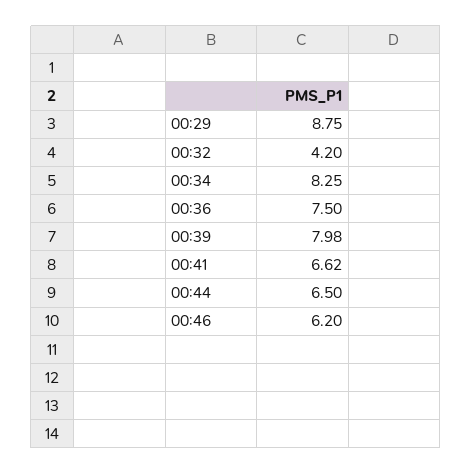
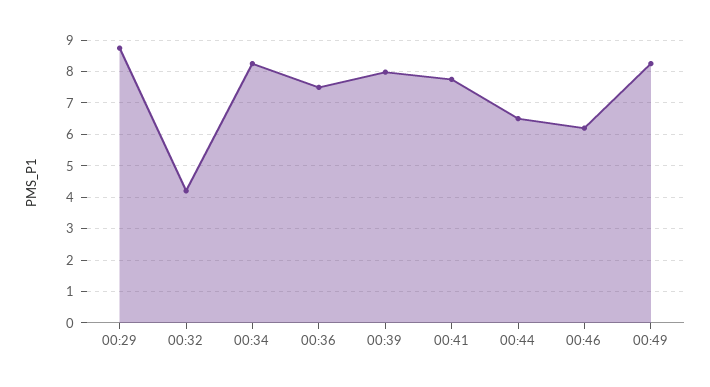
00:41: 6.62 -> 7.8
00:49: none -> 8.2

